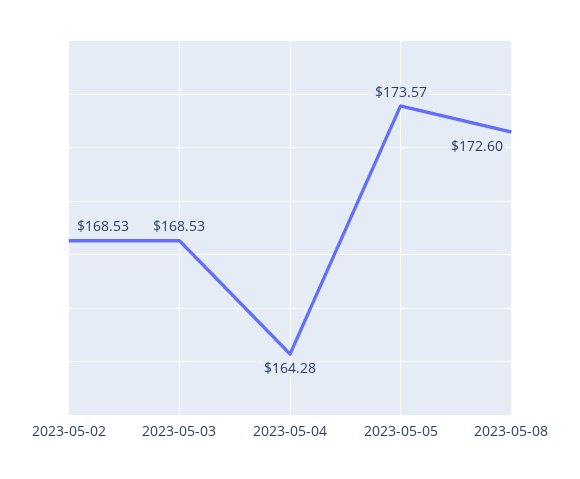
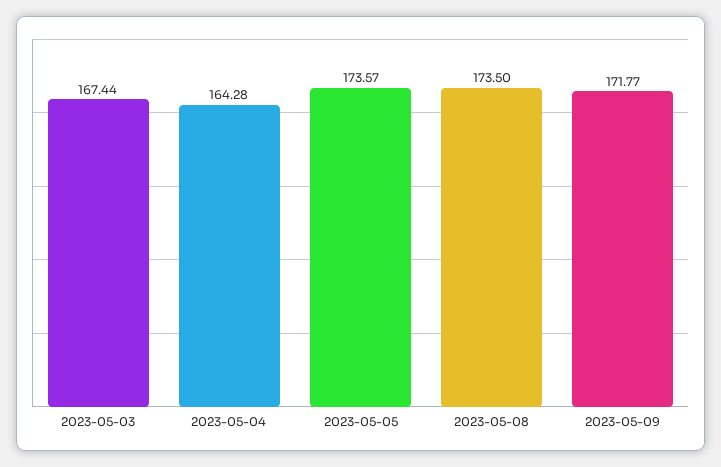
2023-05-02: 168.53 -> none
2023-05-03: 168.53 -> 167.44
2023-05-08: 172.6 -> 173.5
2023-05-09: none -> 171.77

